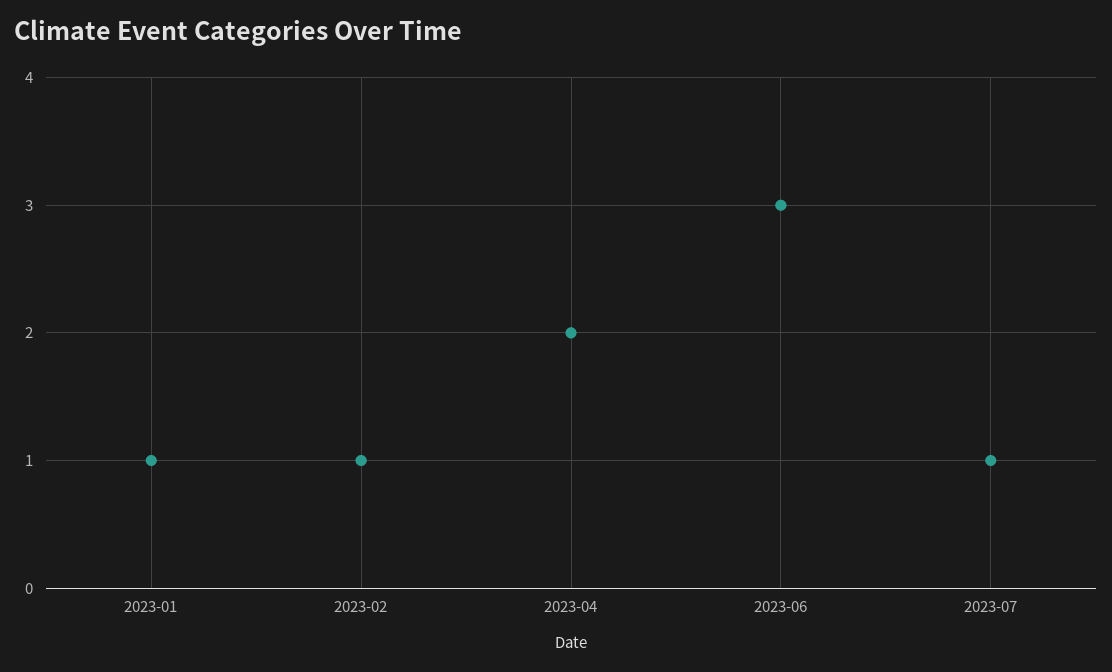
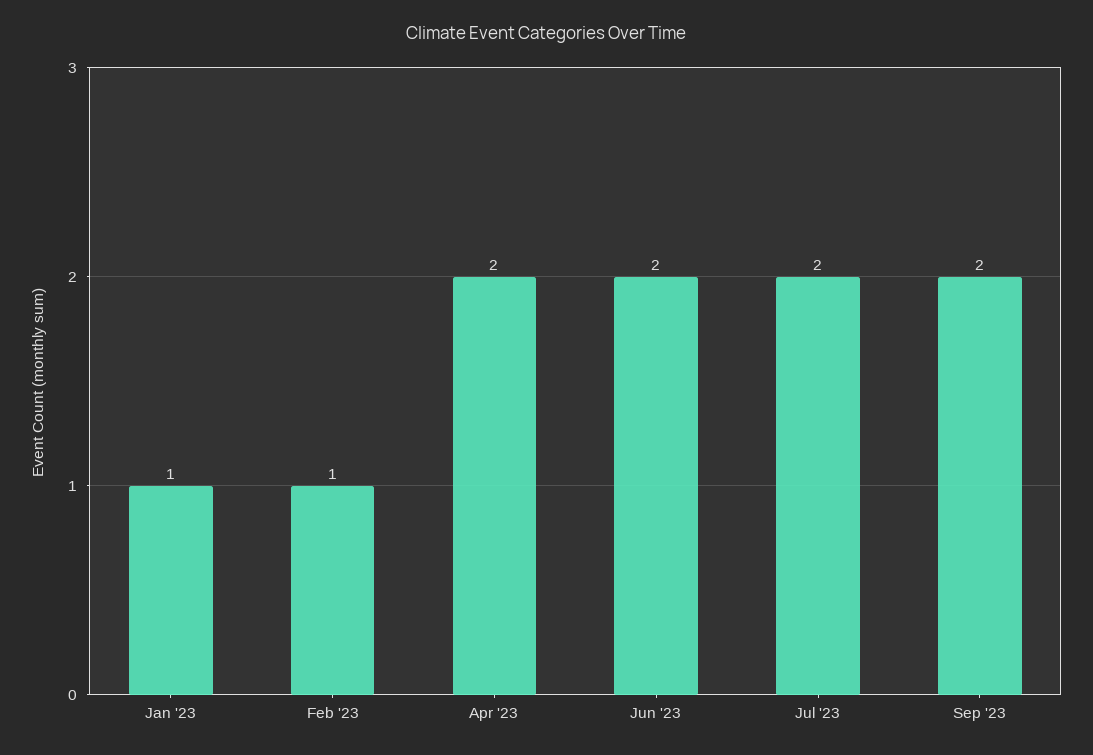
2023-06: 3 -> 2
2023-07: 1 -> 2
Sep '23: none -> 2

